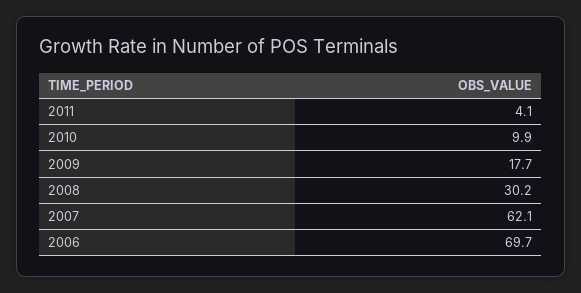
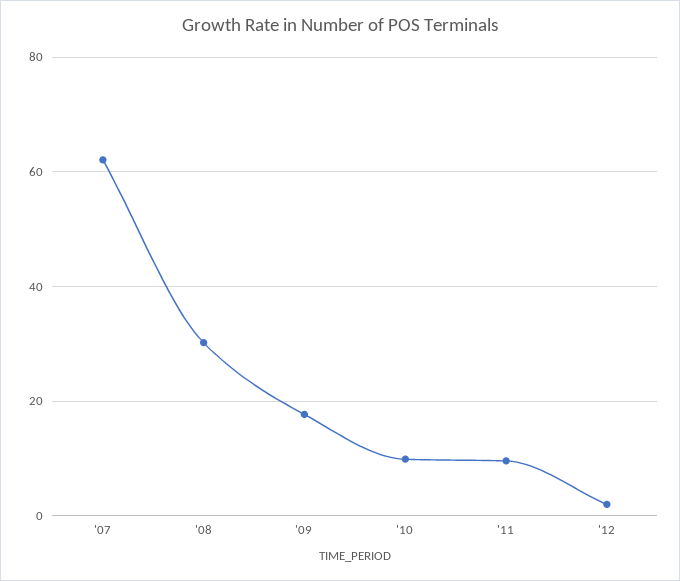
2011: 4.1 -> 10
2006: 69.7 -> none
'12: none -> 2

